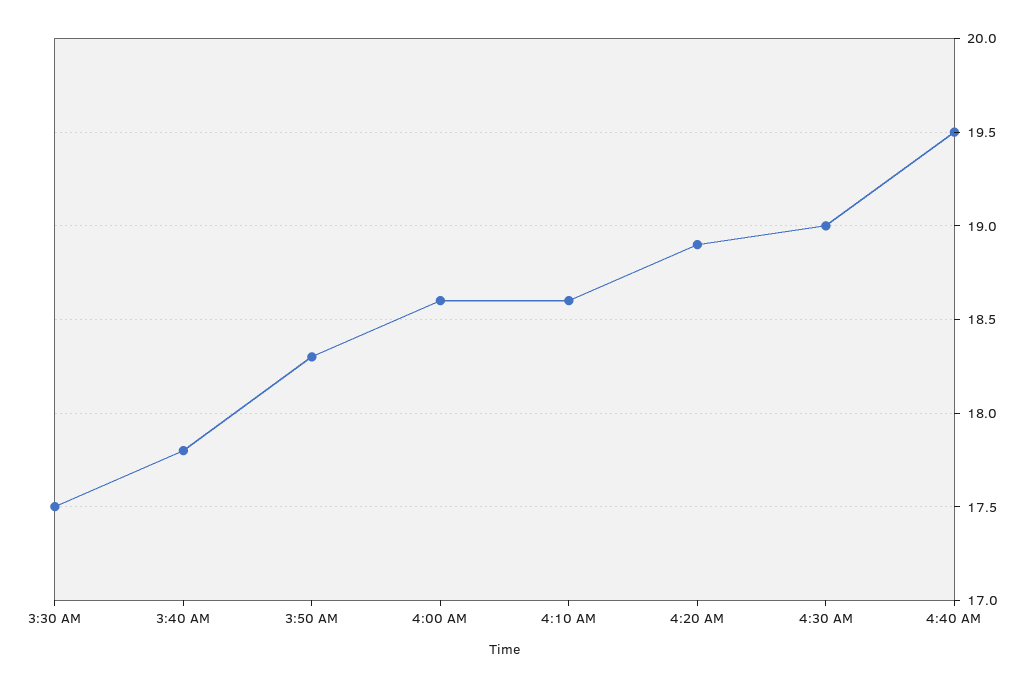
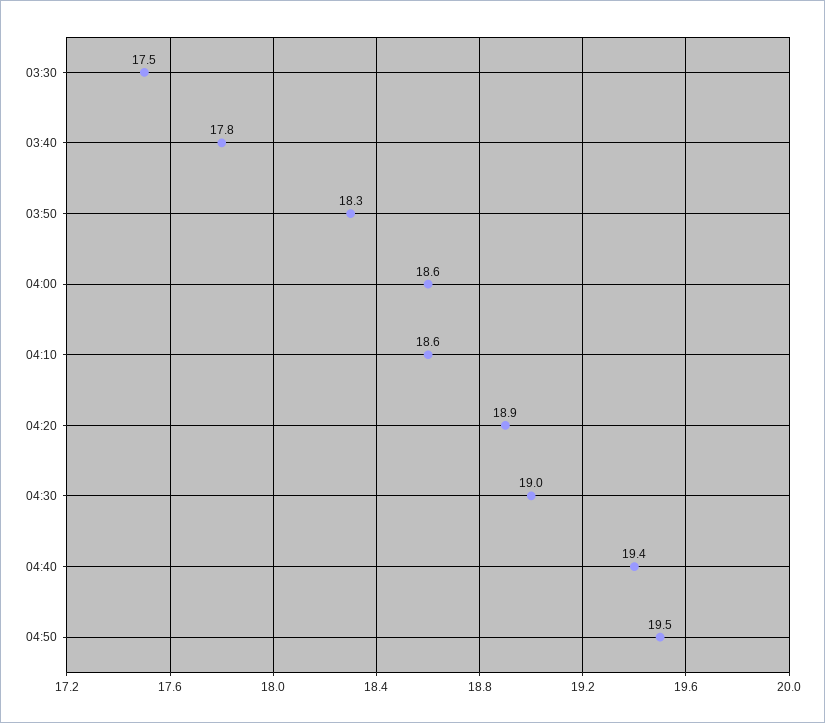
4:40 AM: 19.5 -> 19.4
04:50: none -> 19.5

